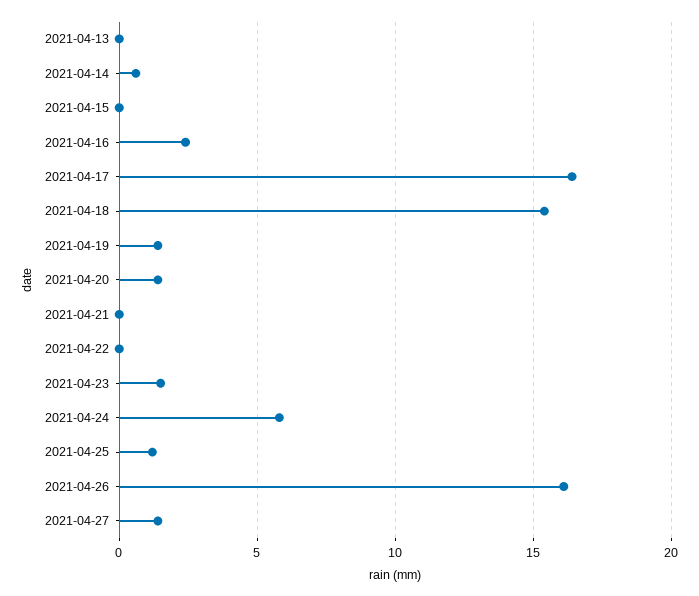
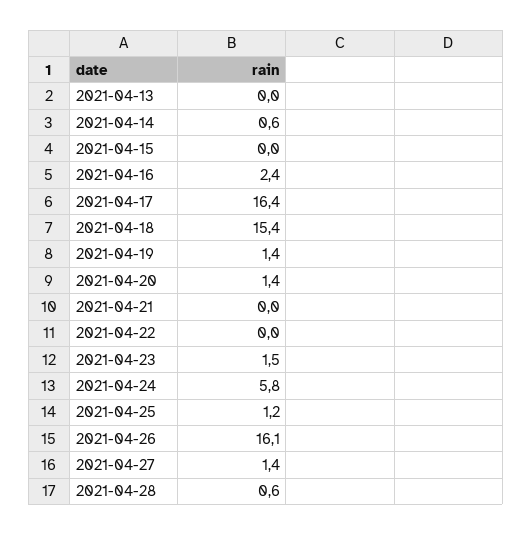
2021-04-28: none -> 0.6

